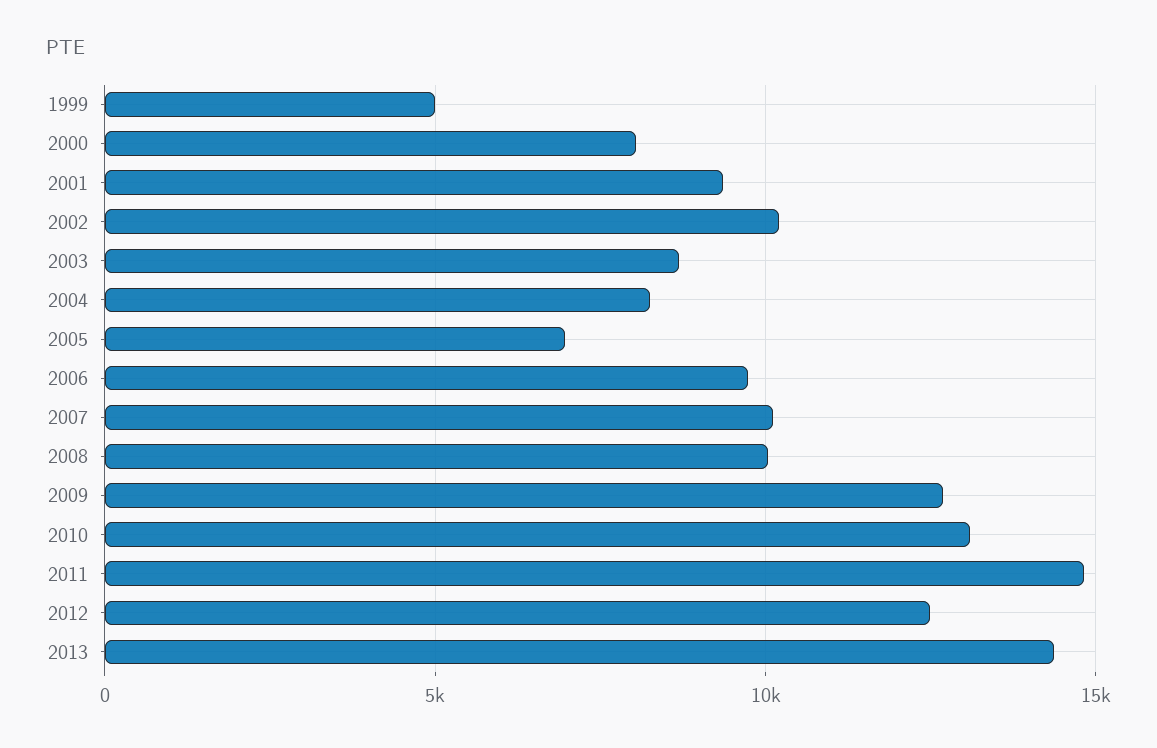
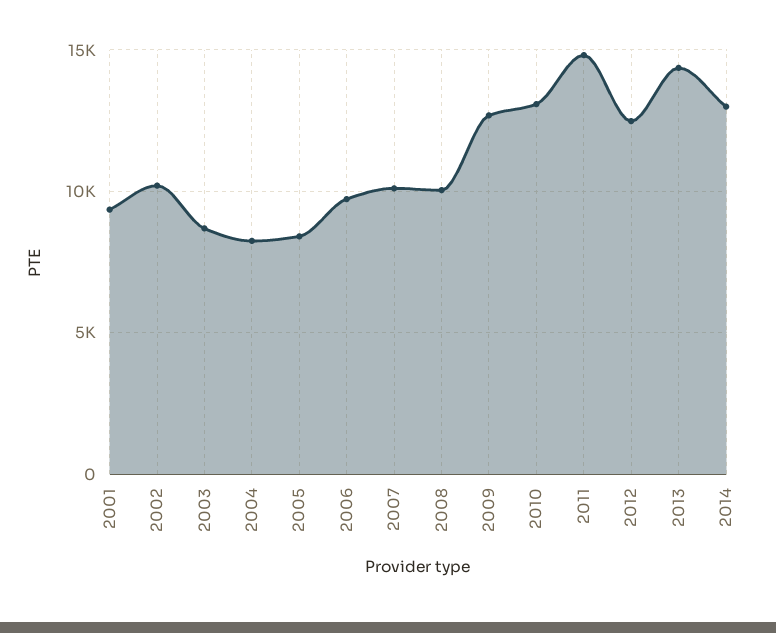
1999: 5000 -> none
2000: 8000 -> none
2005: 7000 -> 8500
2014: none -> 13000

